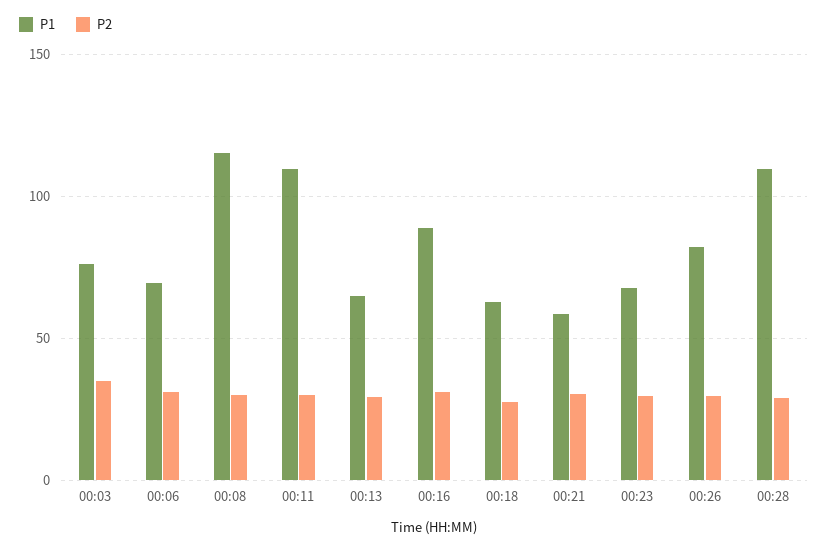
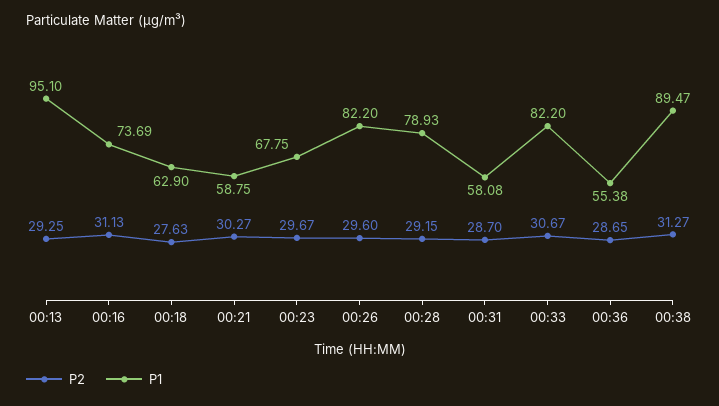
P1, 00:03: 75 -> none
P2, 00:03: 35 -> none
P1, 00:06: 70 -> none
P2, 00:06: 30 -> none
P1, 00:08: 115 -> none
P2, 00:08: 30 -> none
P1, 00:11: 110 -> none
P2, 00:11: 30 -> none
P1, 00:13: 65 -> 95.1
P1, 00:16: 90 -> 73.69
P1, 00:28: 110 -> 78.93
P2, 00:31: none -> 28.7
P1, 00:31: none -> 58.08
P2, 00:33: none -> 30.67
P1, 00:33: none -> 82.2
P2, 00:36: none -> 28.65
P1, 00:36: none -> 55.38
P2, 00:38: none -> 31.27
P1, 00:38: none -> 89.47

